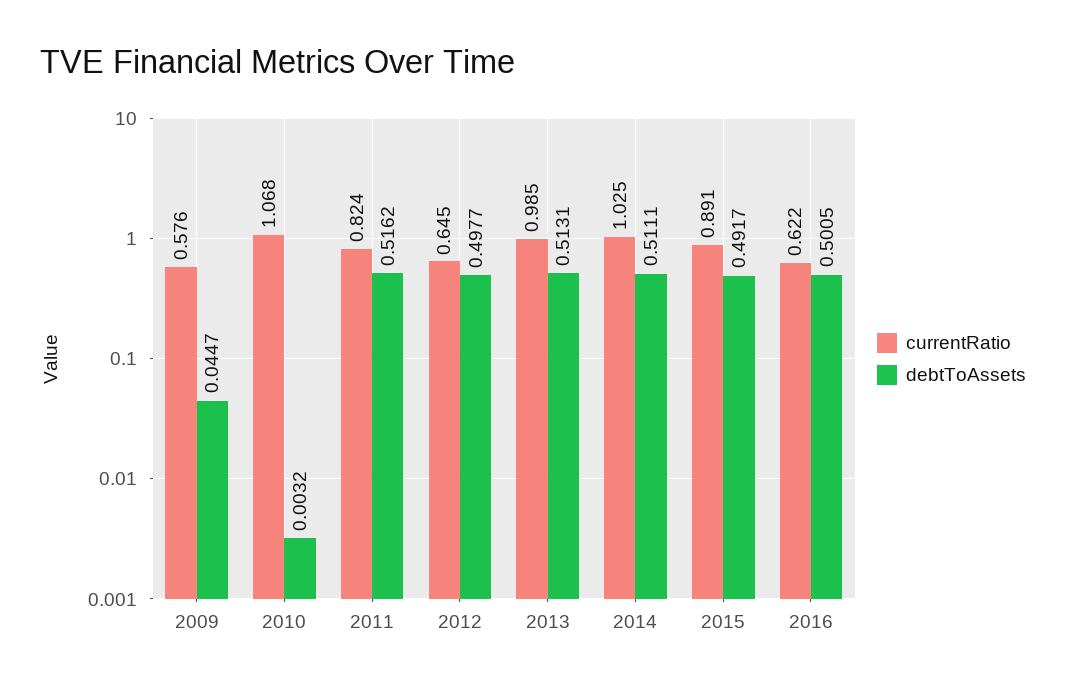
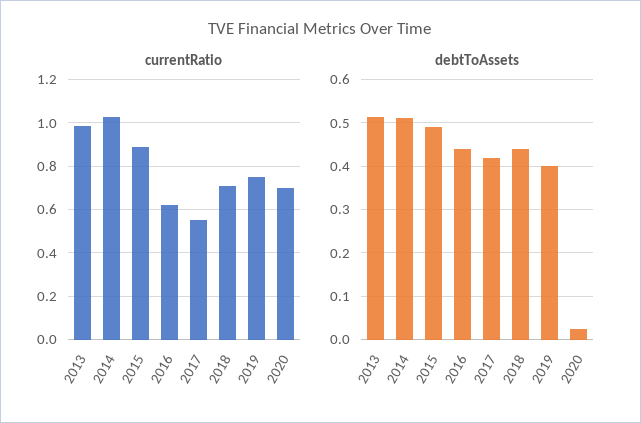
currentRatio, 2009: 0.576 -> none
debtToAssets, 2009: 0.0447 -> none
currentRatio, 2010: 1.068 -> none
debtToAssets, 2010: 0.0032 -> none
currentRatio, 2011: 0.824 -> none
debtToAssets, 2011: 0.5162 -> none
currentRatio, 2012: 0.645 -> none
debtToAssets, 2012: 0.4977 -> none
debtToAssets, 2016: 0.5005 -> 0.44
currentRatio, 2017: none -> 0.55
currentRatio, 2018: none -> 0.7
currentRatio, 2019: none -> 0.75
currentRatio, 2020: none -> 0.7
debtToAssets, 2017: none -> 0.42
debtToAssets, 2018: none -> 0.44
debtToAssets, 2019: none -> 0.4
debtToAssets, 2020: none -> 0.02

